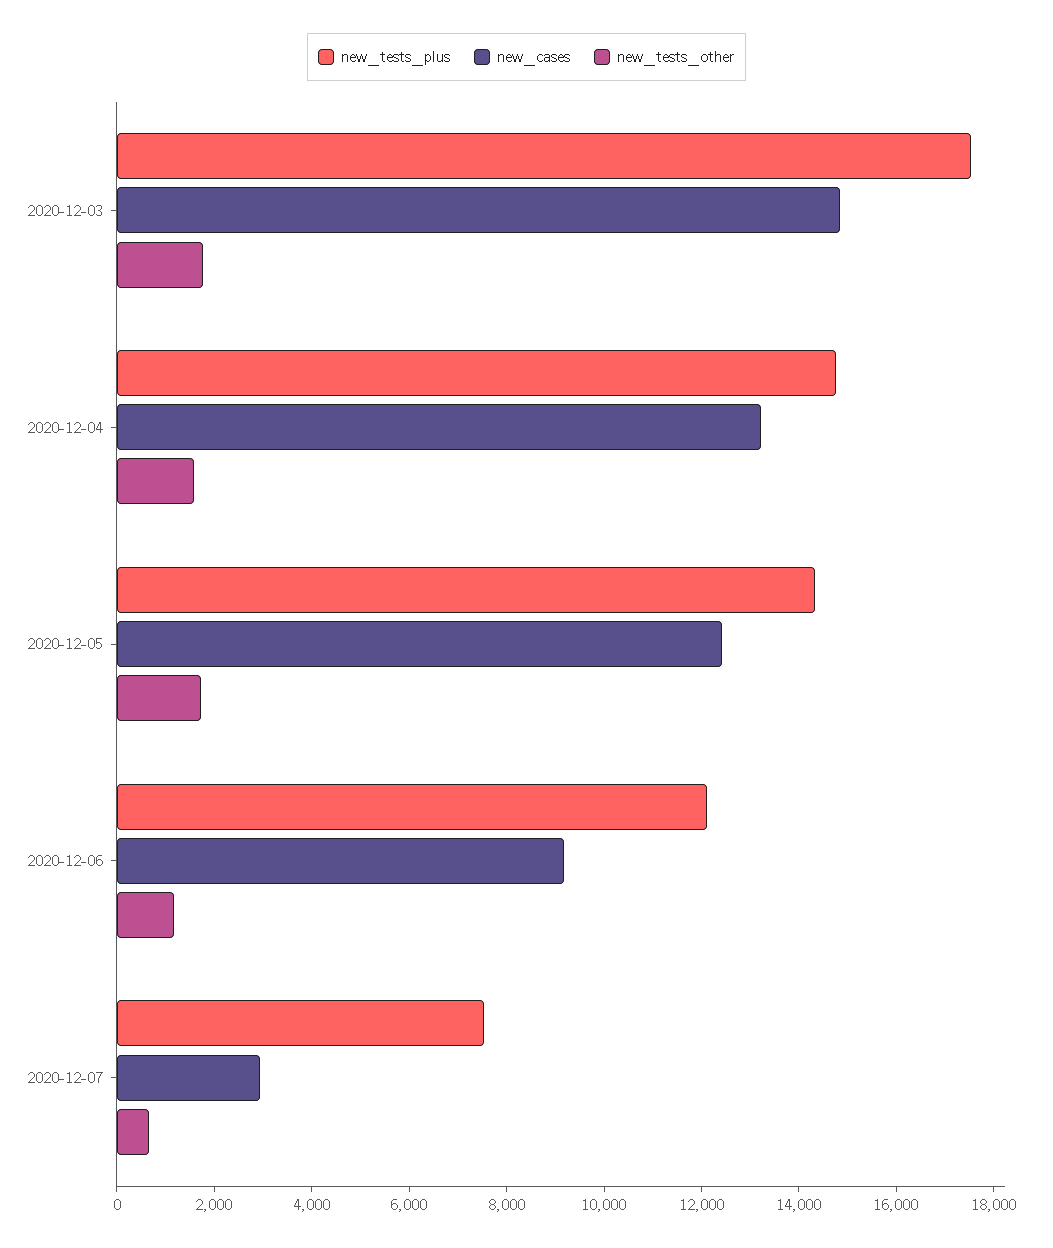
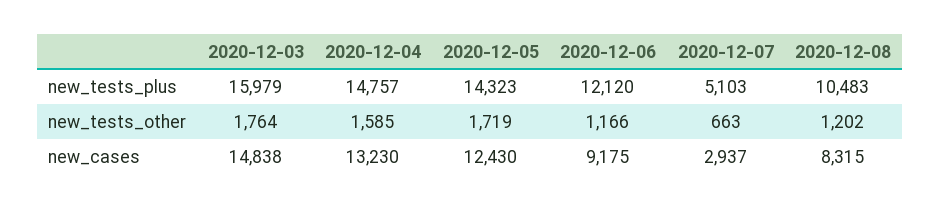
new_tests_plus, 2020-12-03: 17500 -> 15979
new_tests_plus, 2020-12-07: 7500 -> 5103
new_tests_plus, 2020-12-08: none -> 10483
new_tests_other, 2020-12-08: none -> 1202
new_cases, 2020-12-08: none -> 8315

